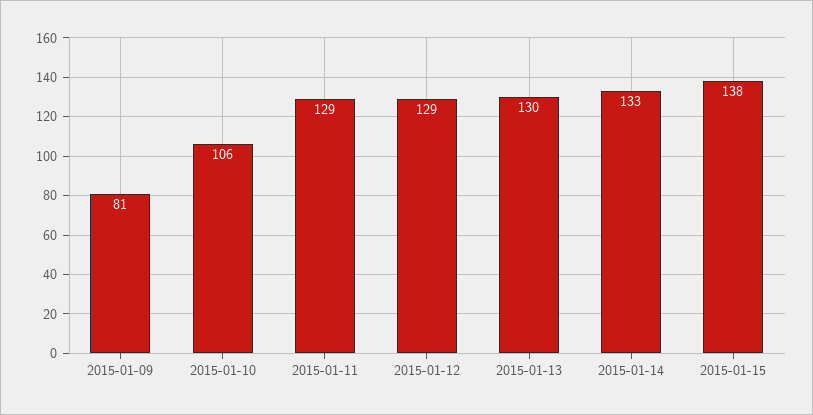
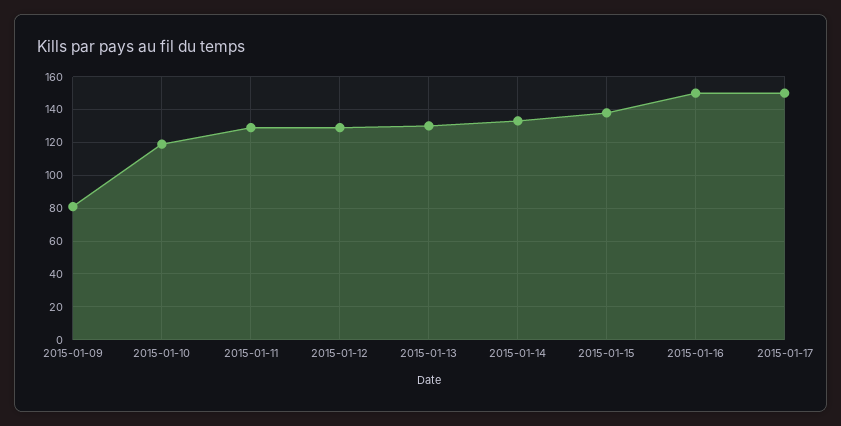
2015-01-10: 106 -> 120
2015-01-16: none -> 150
2015-01-17: none -> 150

